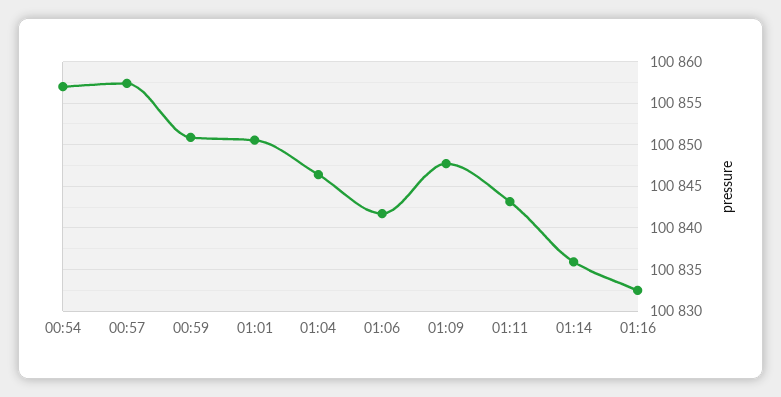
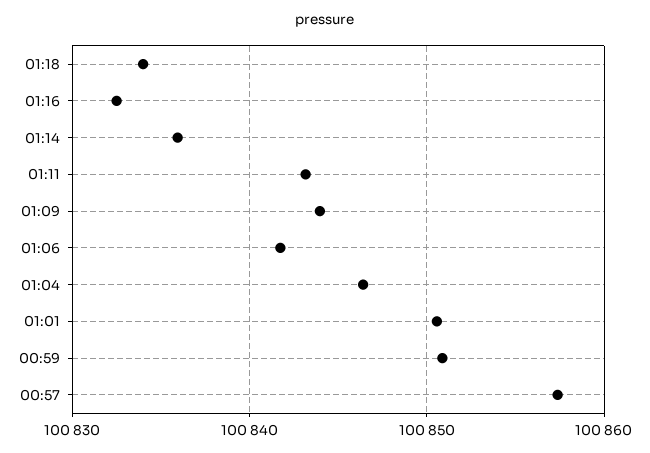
00:54: 100857 -> none
01:09: 100848 -> 100844
01:18: none -> 100834

